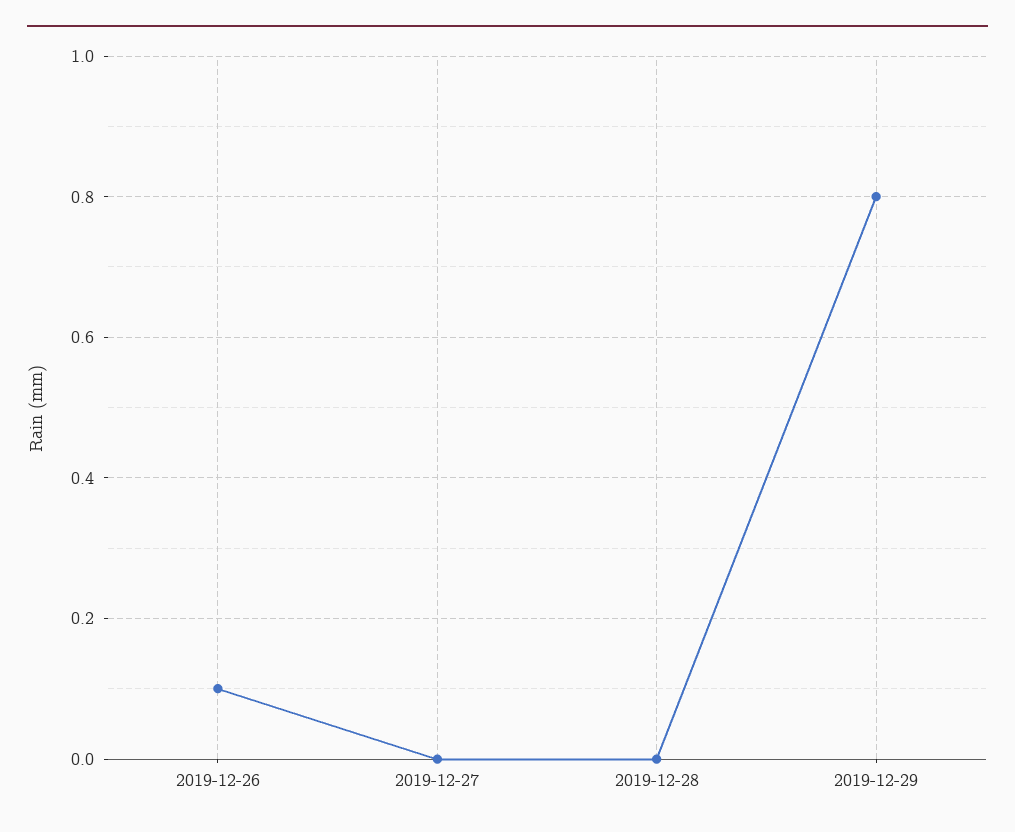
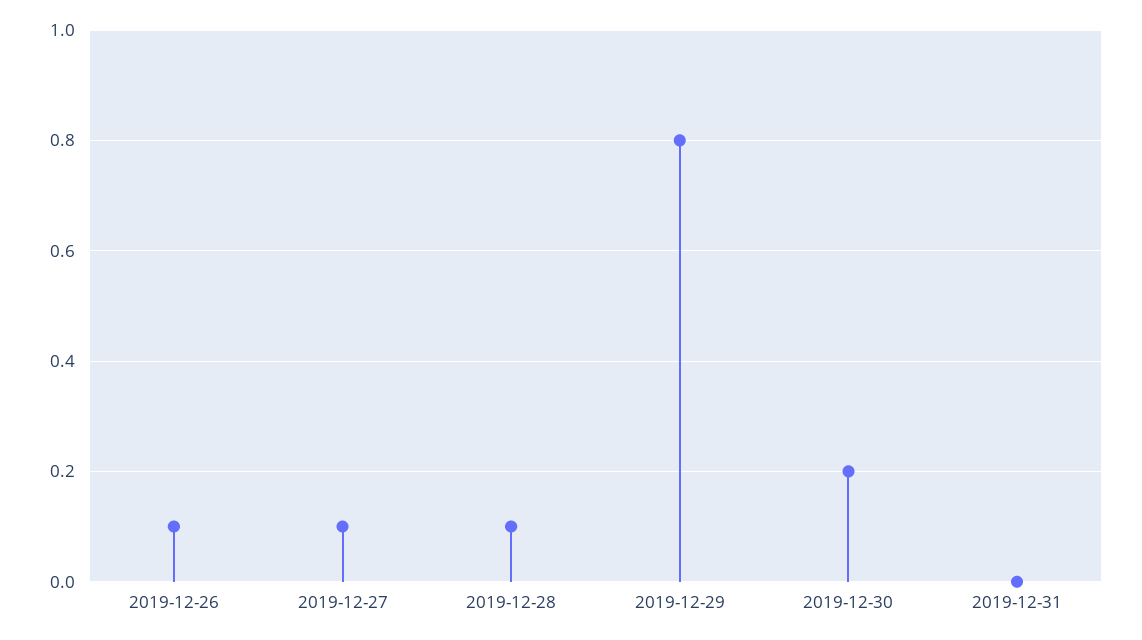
2019-12-27: 0 -> 0.1
2019-12-28: 0 -> 0.1
2019-12-30: none -> 0.2
2019-12-31: none -> 0

